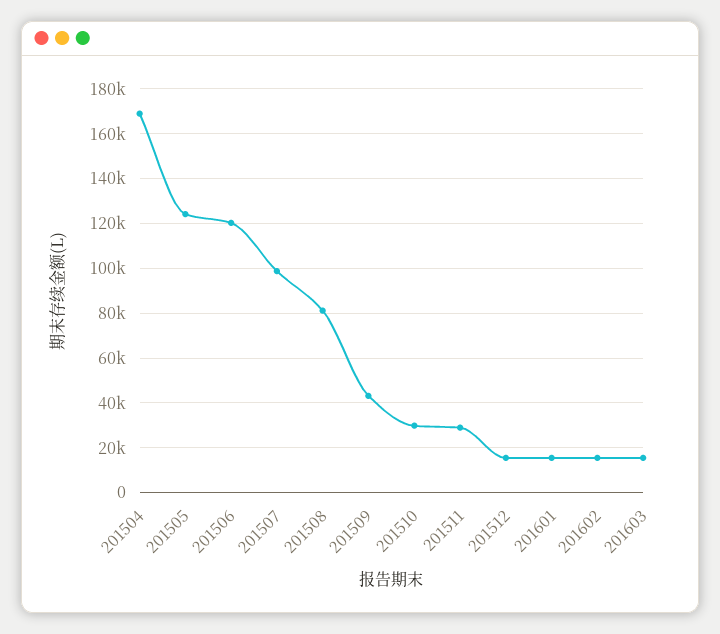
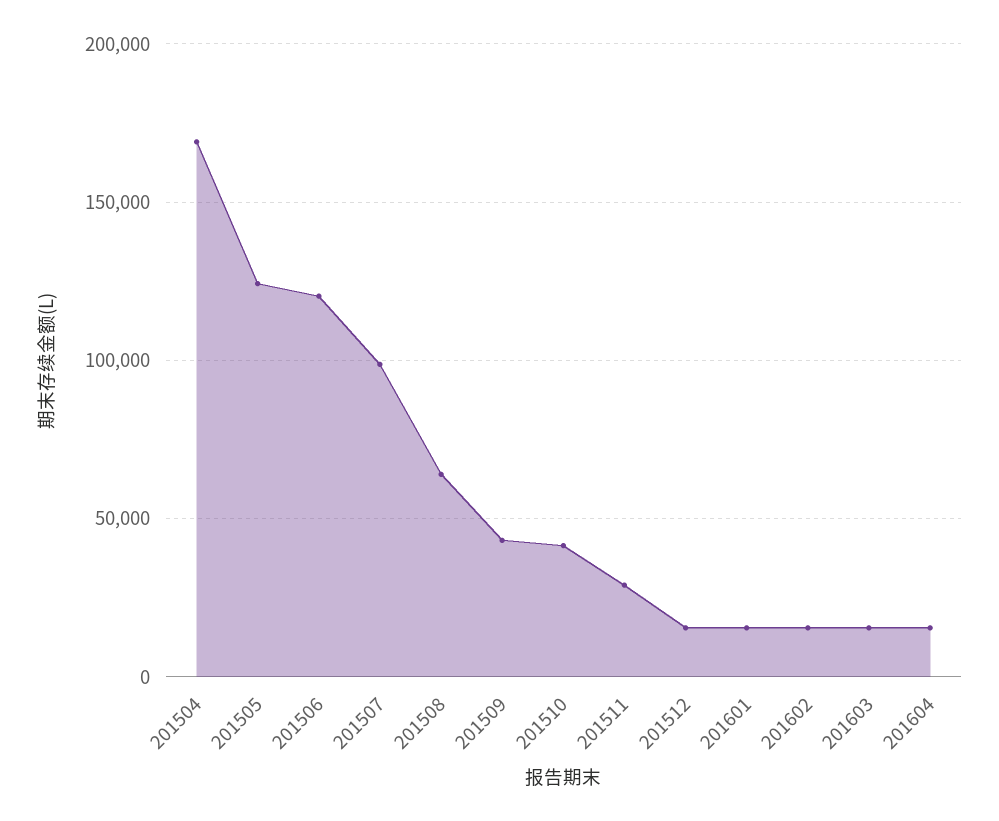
201508: 80000 -> 65000
201510: 30000 -> 40000
201604: none -> 15000

